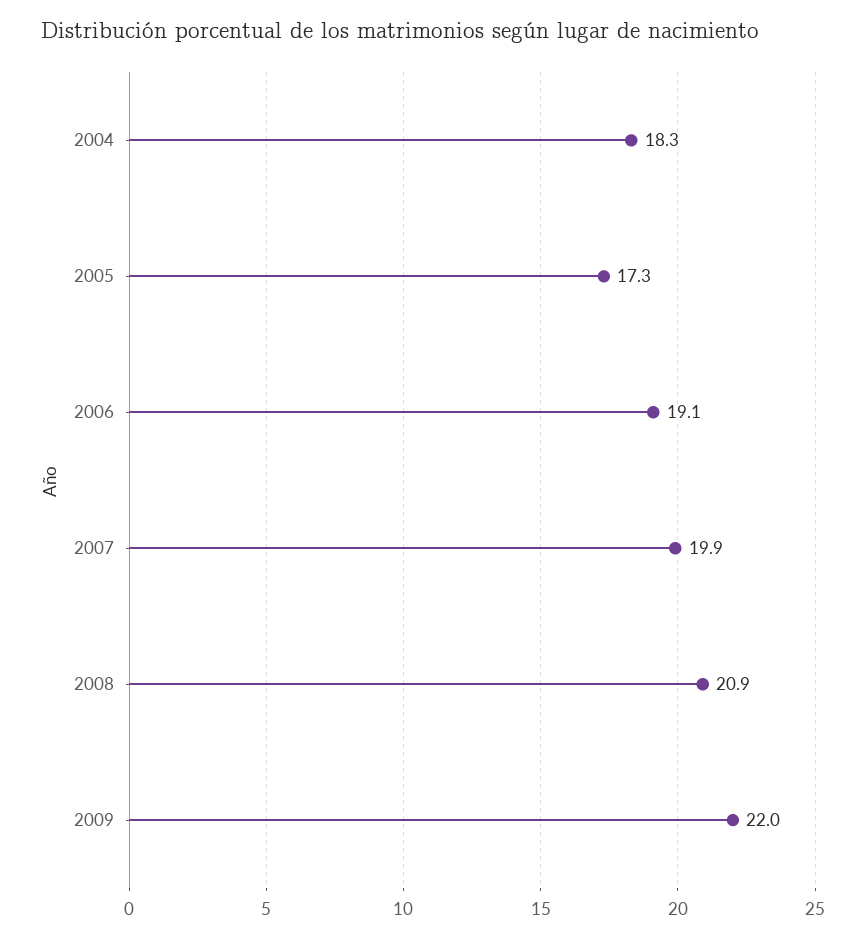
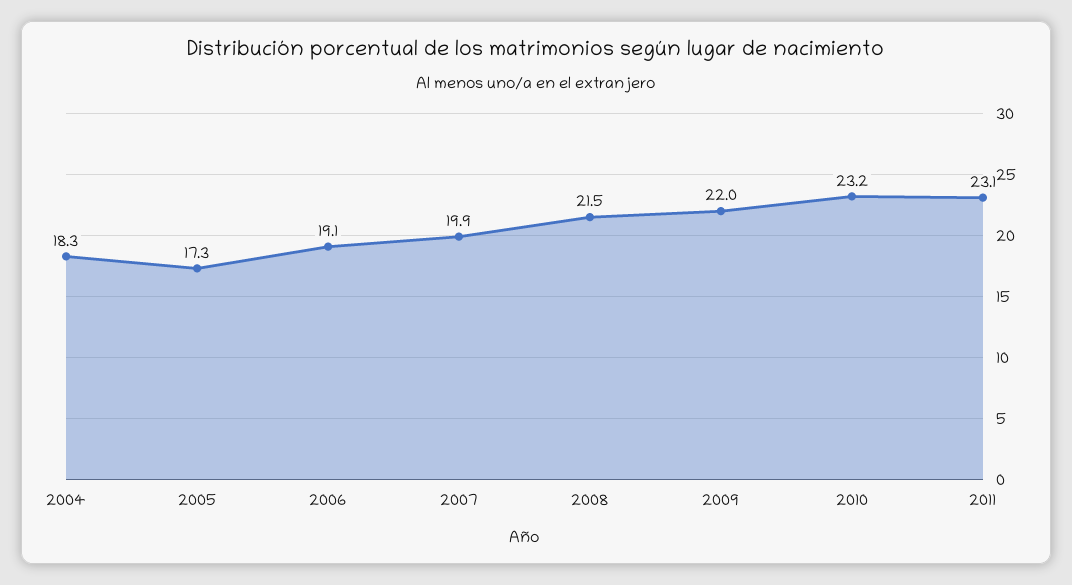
2008: 20.9 -> 21.5
2010: none -> 23.2
2011: none -> 23.1

